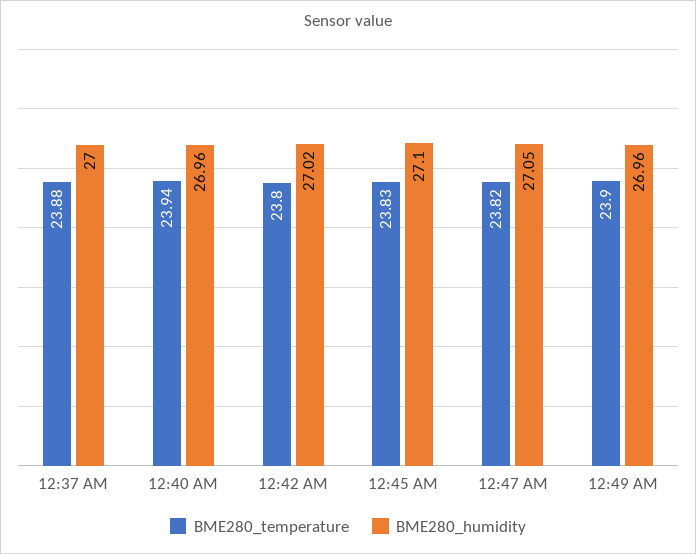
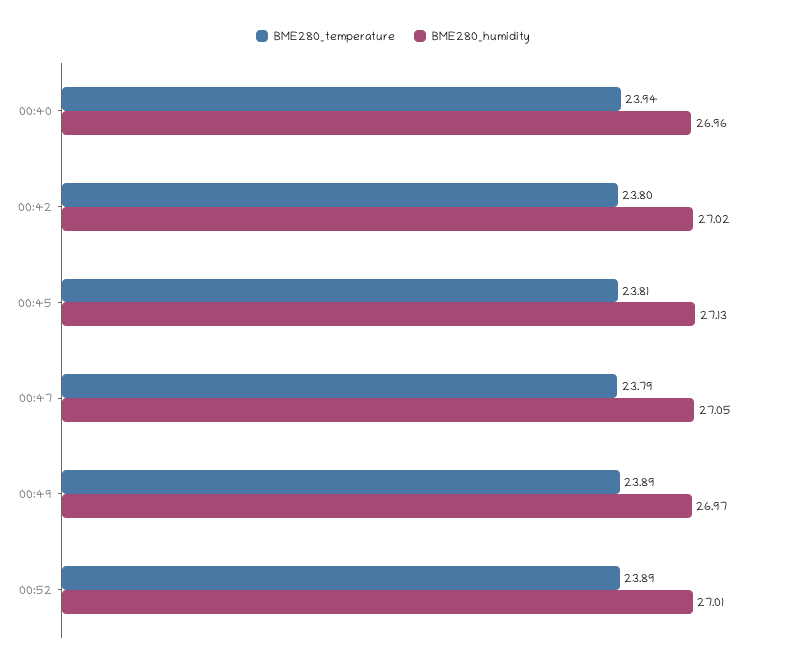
BME280_temperature, 12:37 AM: 23.88 -> none
BME280_humidity, 12:37 AM: 27 -> none
BME280_temperature, 12:45 AM: 23.83 -> 23.81
BME280_humidity, 12:45 AM: 27.1 -> 27.13
BME280_temperature, 12:47 AM: 23.82 -> 23.79
BME280_temperature, 12:49 AM: 23.9 -> 23.89
BME280_humidity, 12:49 AM: 26.96 -> 26.97
BME280_temperature, 00:52: none -> 23.89
BME280_humidity, 00:52: none -> 27.01

